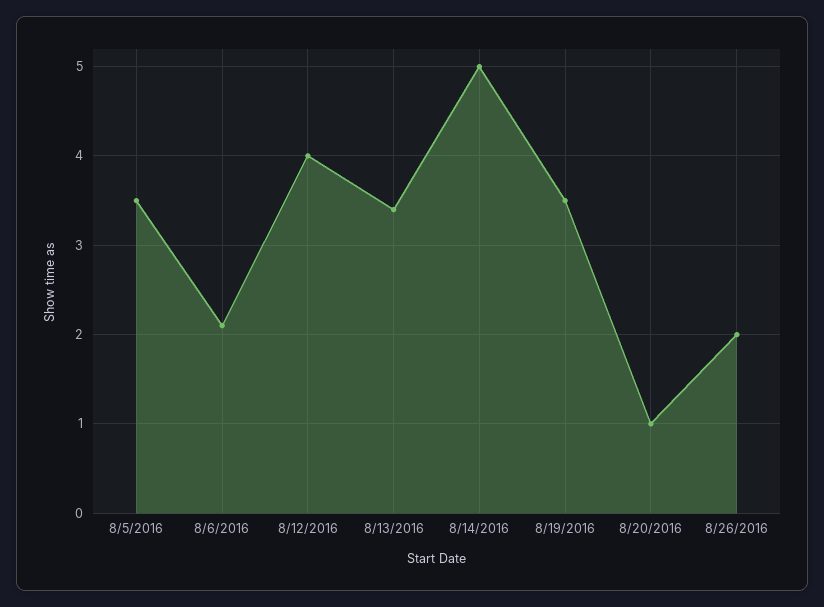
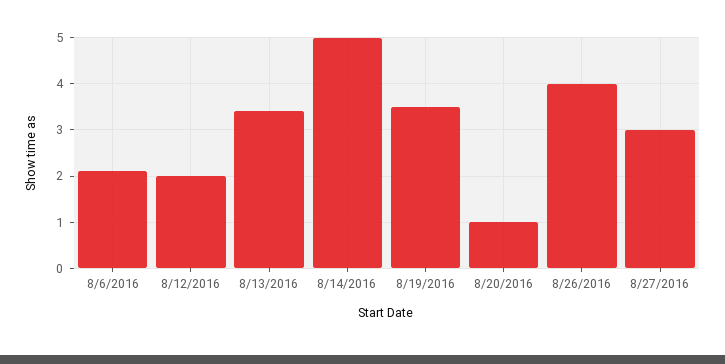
8/5/2016: 3.5 -> none
8/12/2016: 4 -> 2
8/26/2016: 2 -> 4
8/27/2016: none -> 3

